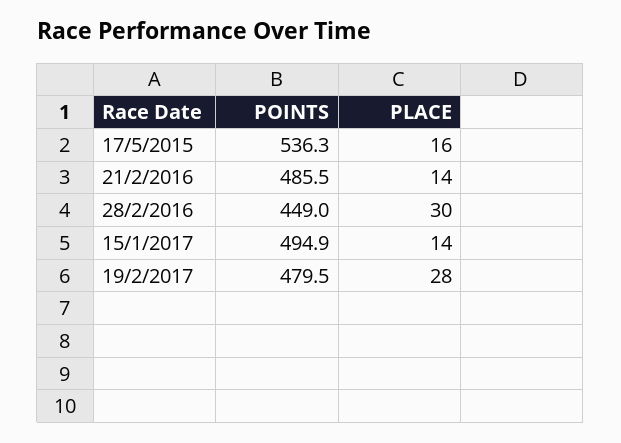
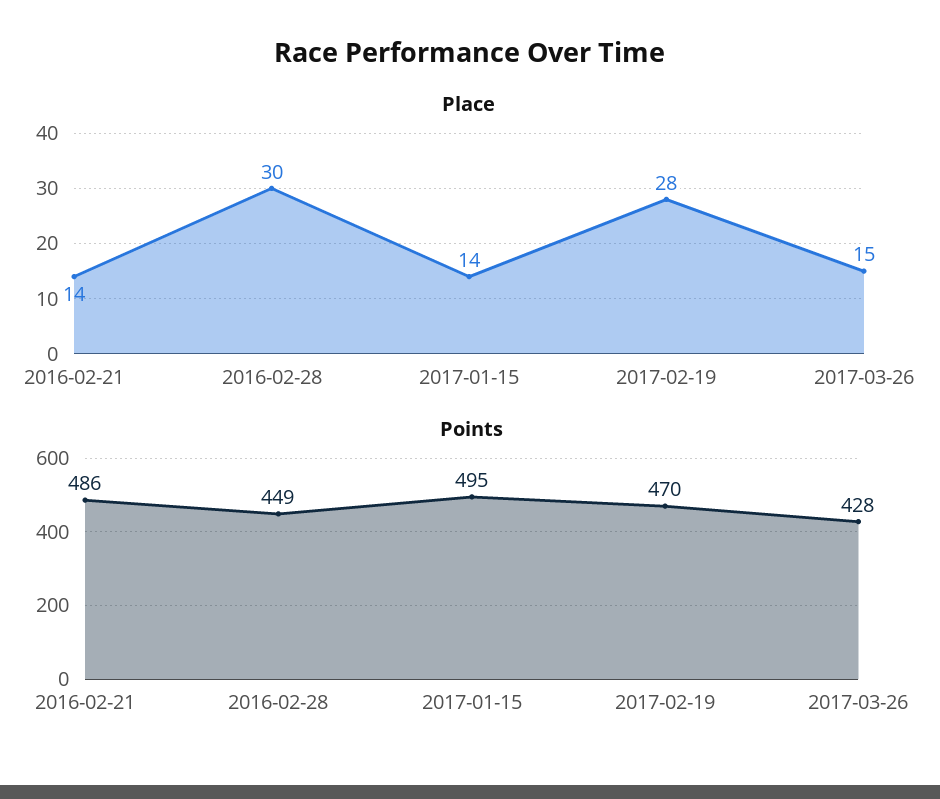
POINTS, 17/5/2015: 536.3 -> none
PLACE, 17/5/2015: 16 -> none
POINTS, 19/2/2017: 479.5 -> 470
PLACE, 2017-03-26: none -> 15
POINTS, 2017-03-26: none -> 428

